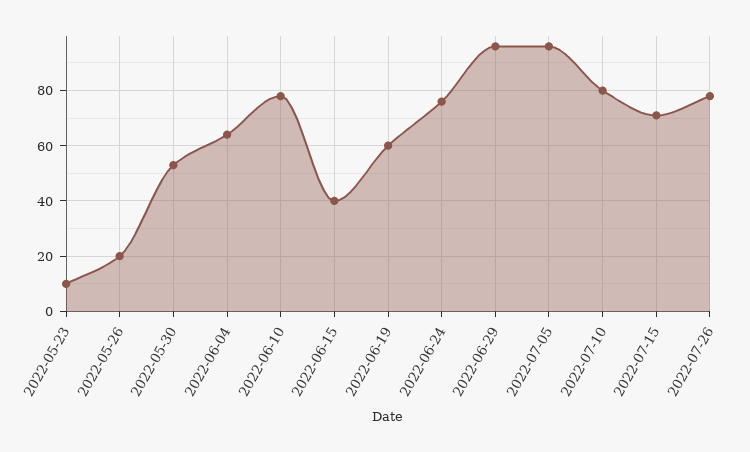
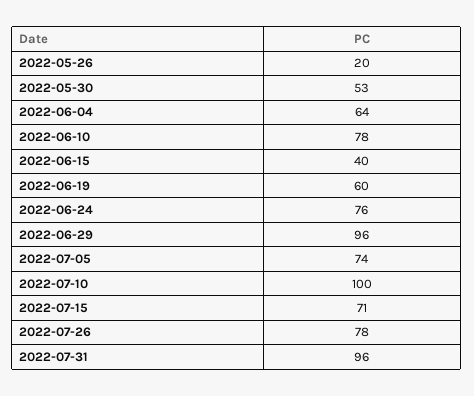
2022-05-23: 10 -> none
2022-07-05: 95 -> 74
2022-07-10: 80 -> 100
2022-07-31: none -> 96

